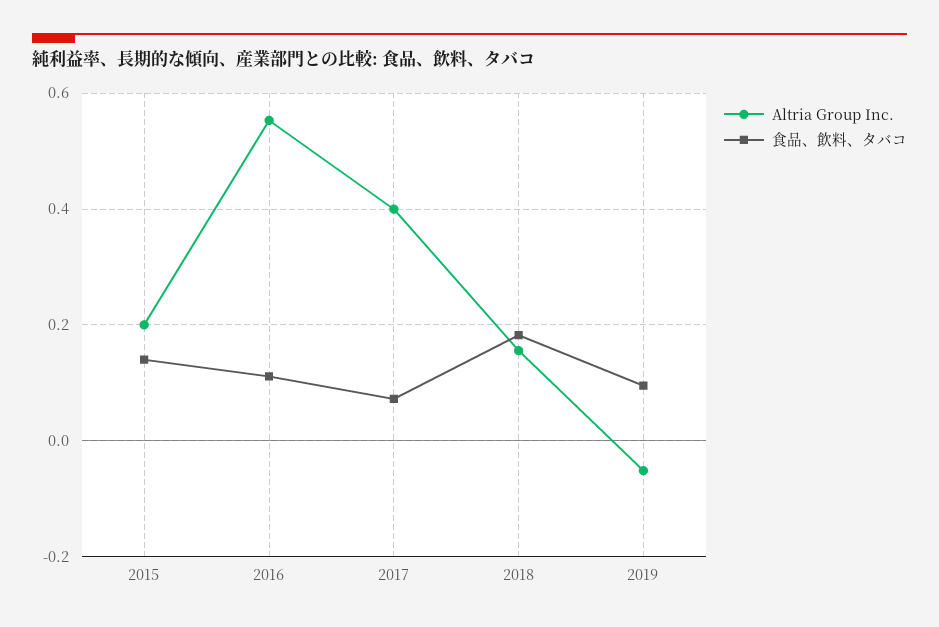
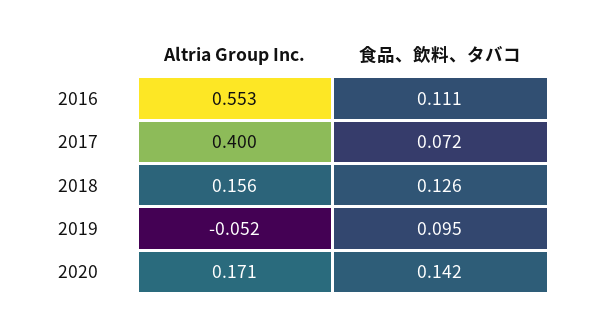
Altria Group Inc., 2015: 0.2 -> none
食品、飲料、タバコ, 2015: 0.14 -> none
食品、飲料、タバコ, 2018: 0.18 -> 0.126
Altria Group Inc., 2020: none -> 0.171
食品、飲料、タバコ, 2020: none -> 0.142

